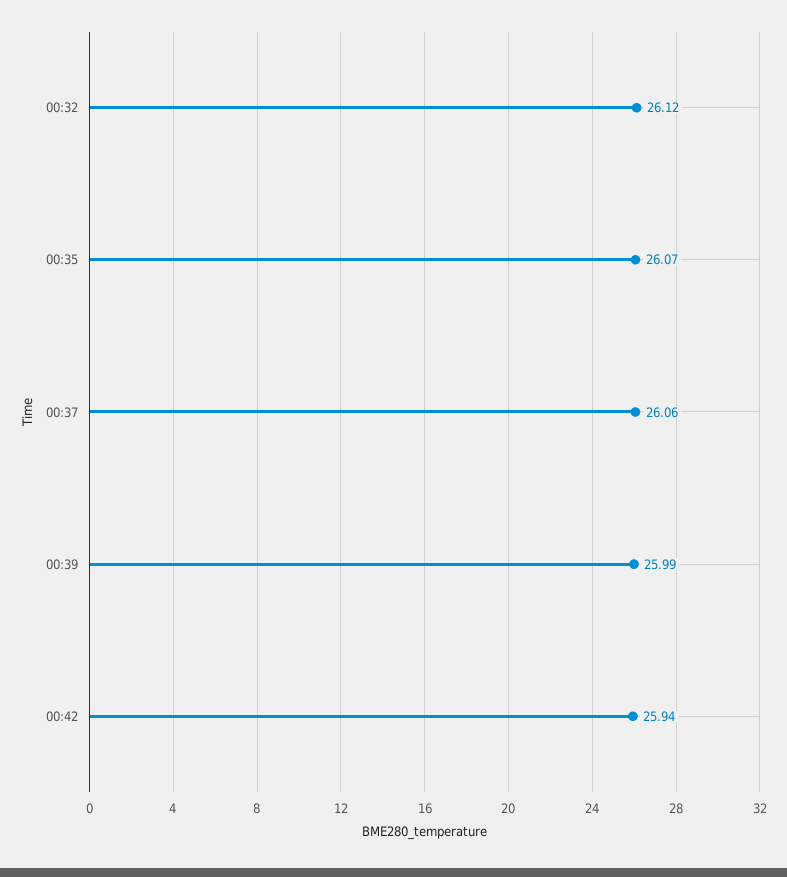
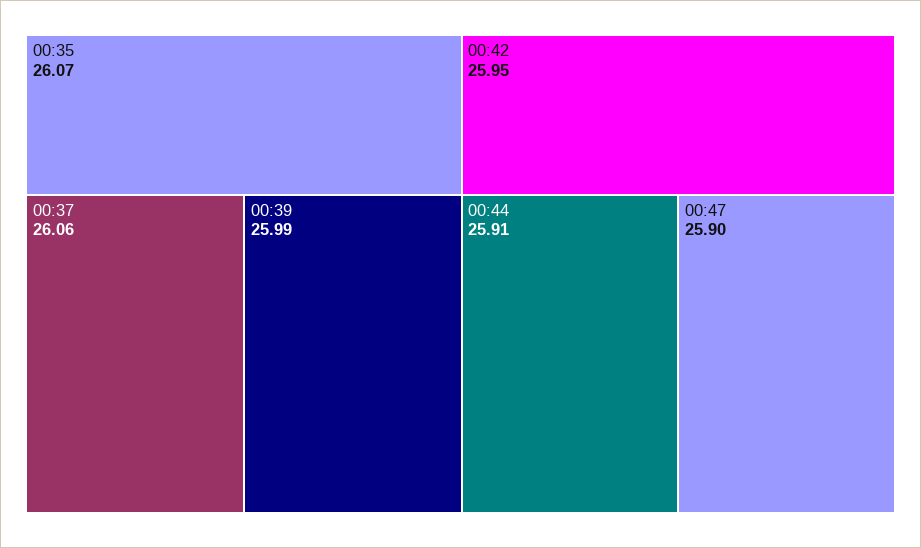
00:32: 26.12 -> none
00:42: 25.94 -> 25.95
00:44: none -> 25.91
00:47: none -> 25.9

